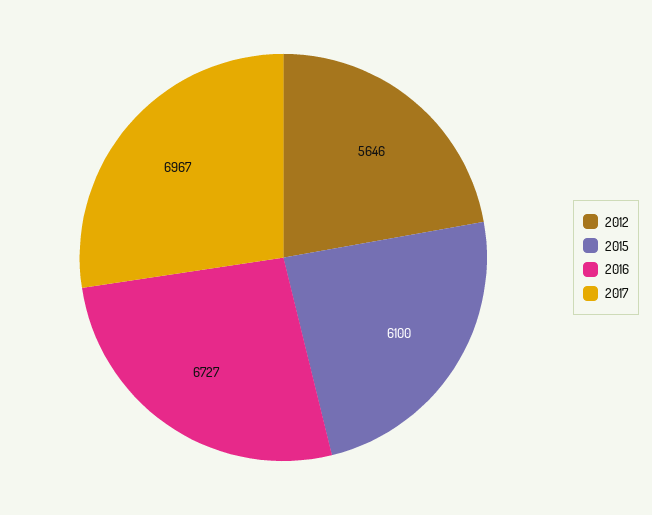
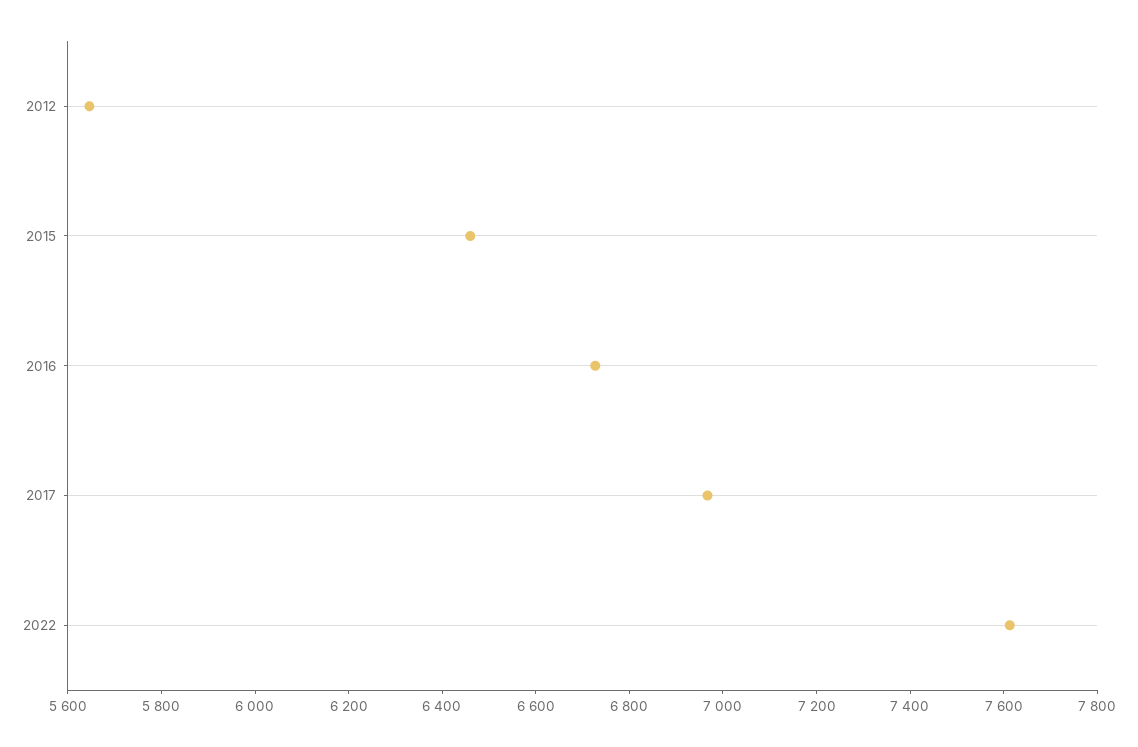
2015: 6100 -> 6450
2022: none -> 7600

